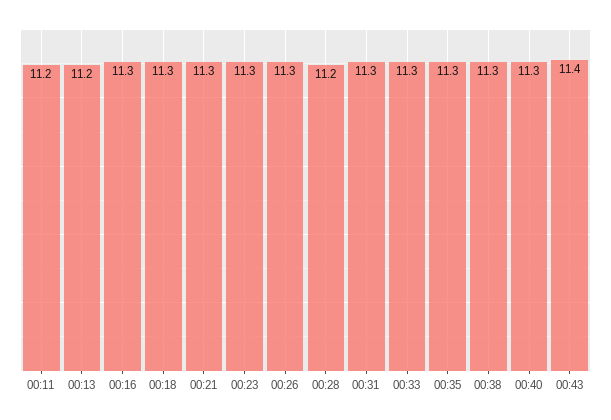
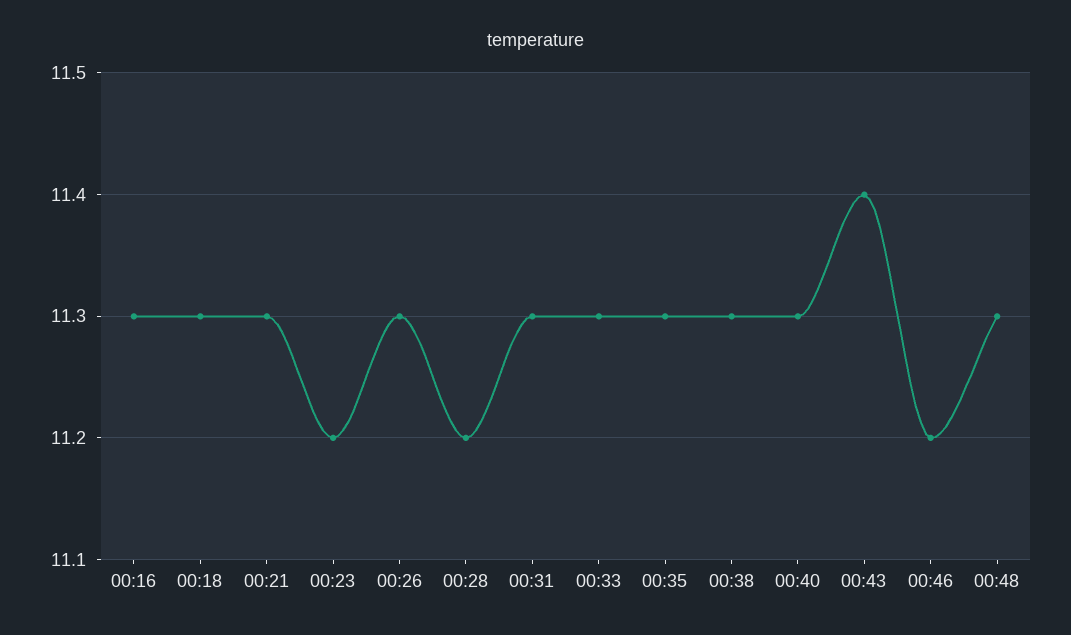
00:11: 11.2 -> none
00:13: 11.2 -> none
00:23: 11.3 -> 11.2
00:46: none -> 11.2
00:48: none -> 11.3

